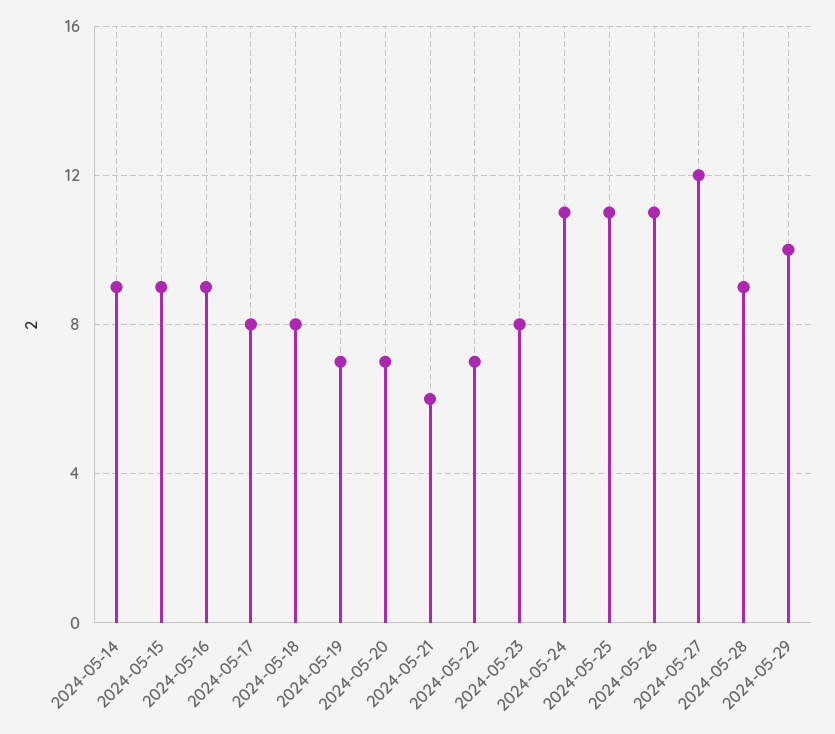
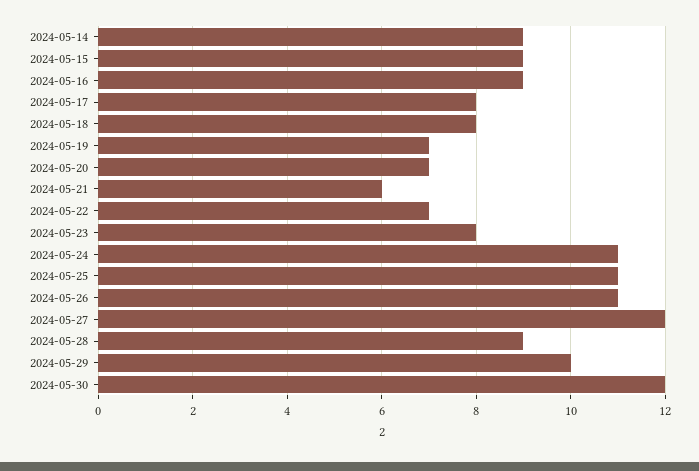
2024-05-30: none -> 12

